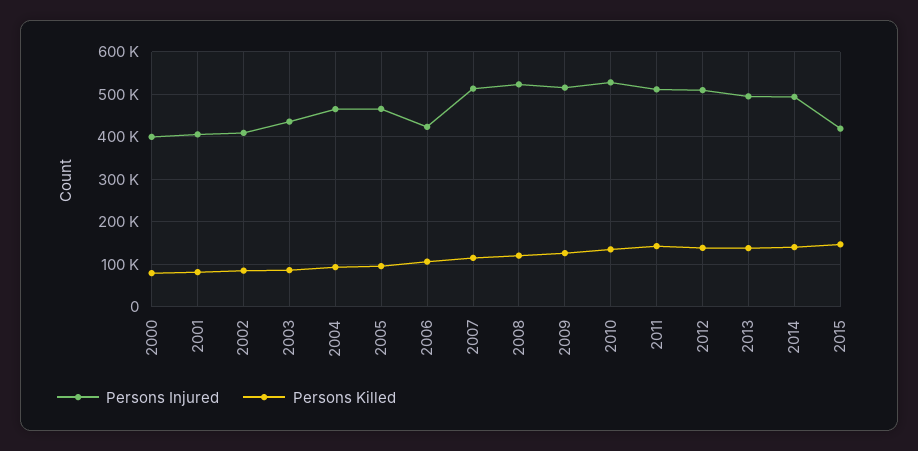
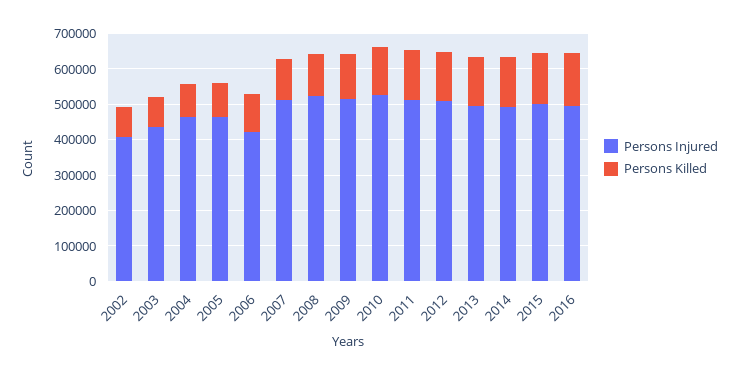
Persons Injured, 2000: 400000 -> none
Persons Killed, 2000: 80000 -> none
Persons Injured, 2001: 400000 -> none
Persons Killed, 2001: 80000 -> none
Persons Injured, 2015: 420000 -> 500000
Persons Injured, 2016: none -> 500000
Persons Killed, 2016: none -> 150000

